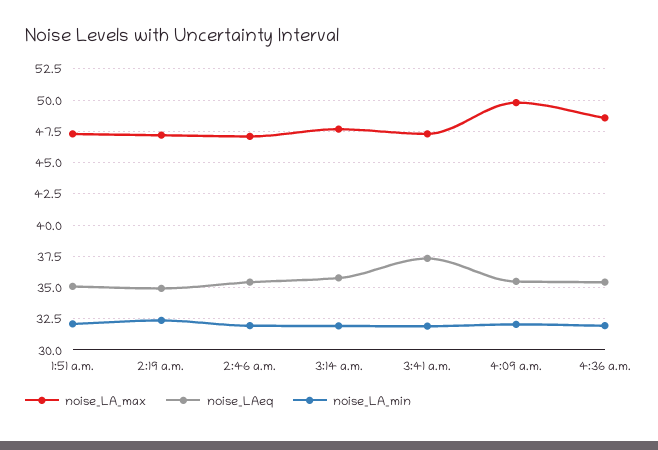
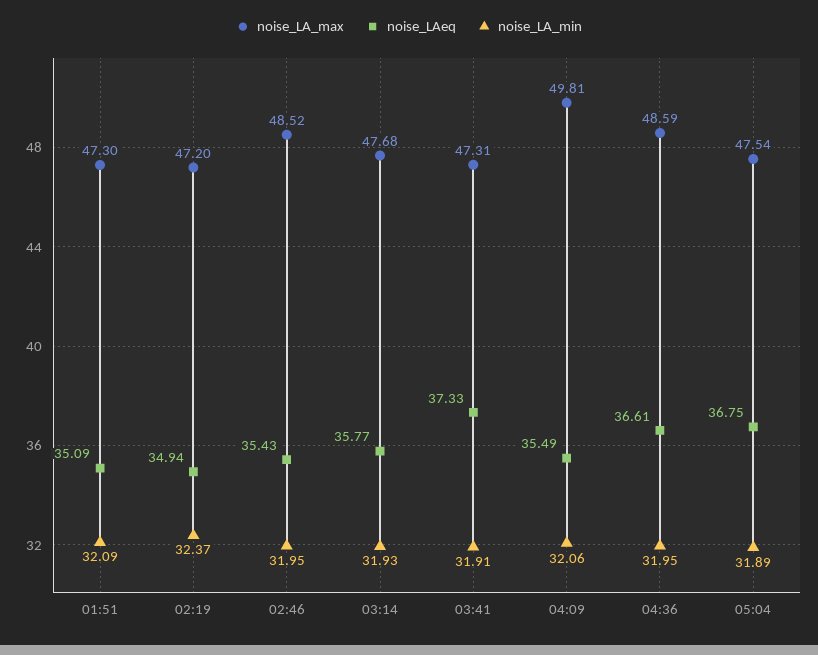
noise_LA_max, 2:46 a.m.: 47 -> 48.52
noise_LAeq, 4:36 a.m.: 35.5 -> 36.61
noise_LA_max, 05:04: none -> 47.54
noise_LAeq, 05:04: none -> 36.75
noise_LA_min, 05:04: none -> 31.89

